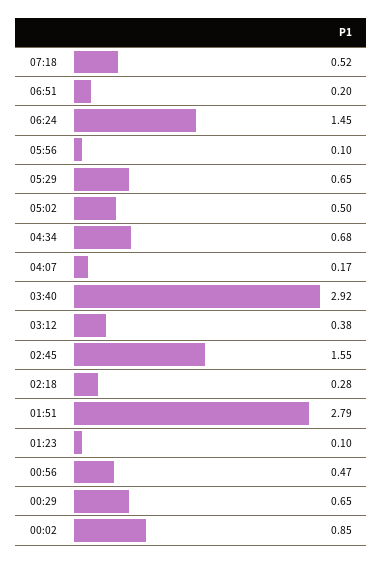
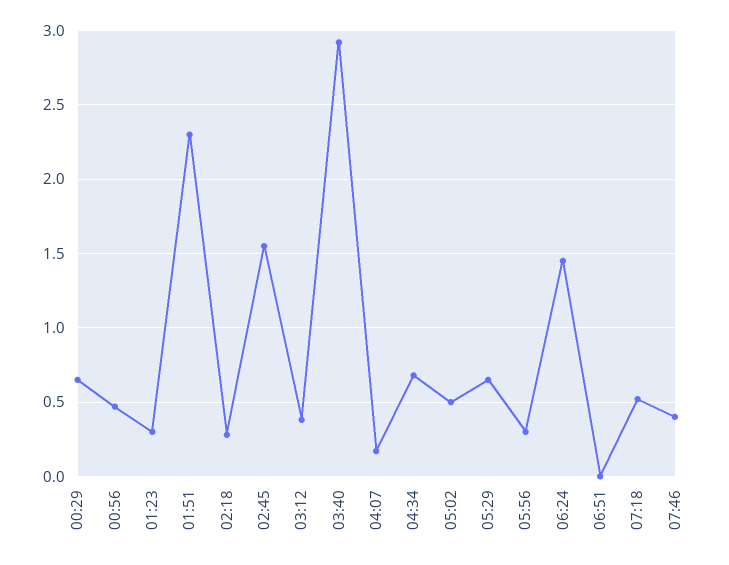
06:51: 0.2 -> 0
05:56: 0.1 -> 0.3
01:51: 2.79 -> 2.3
01:23: 0.1 -> 0.3
00:02: 0.85 -> none
07:46: none -> 0.4

